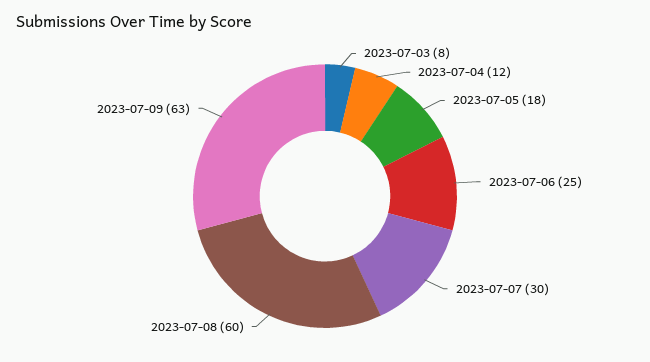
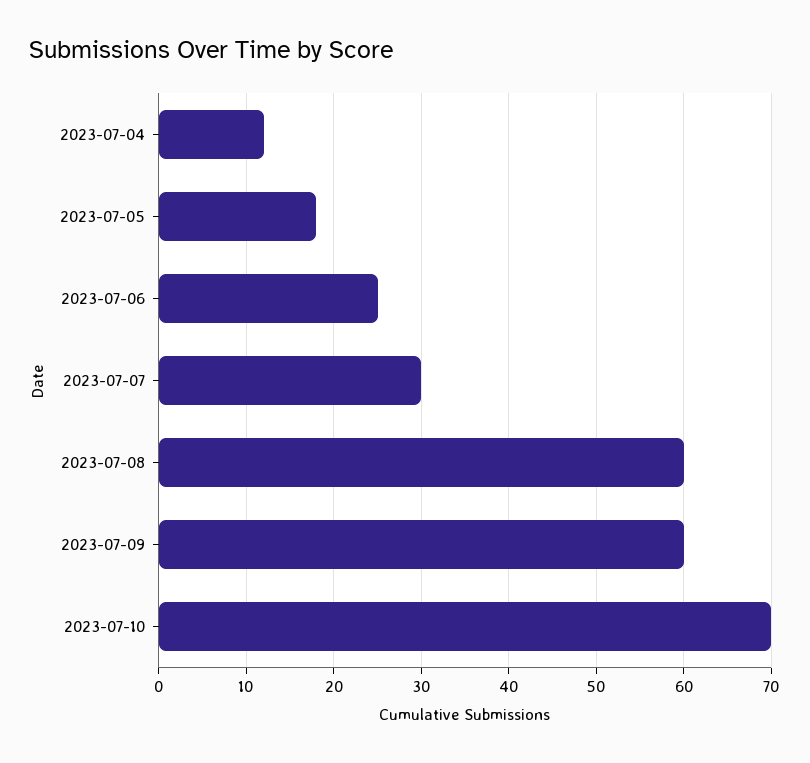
2023-07-03: 8 -> none
2023-07-09: 63 -> 60
2023-07-10: none -> 70

